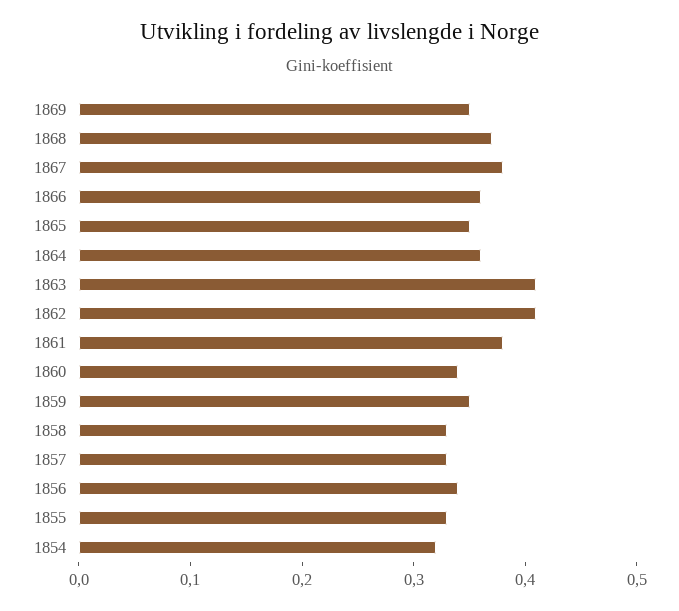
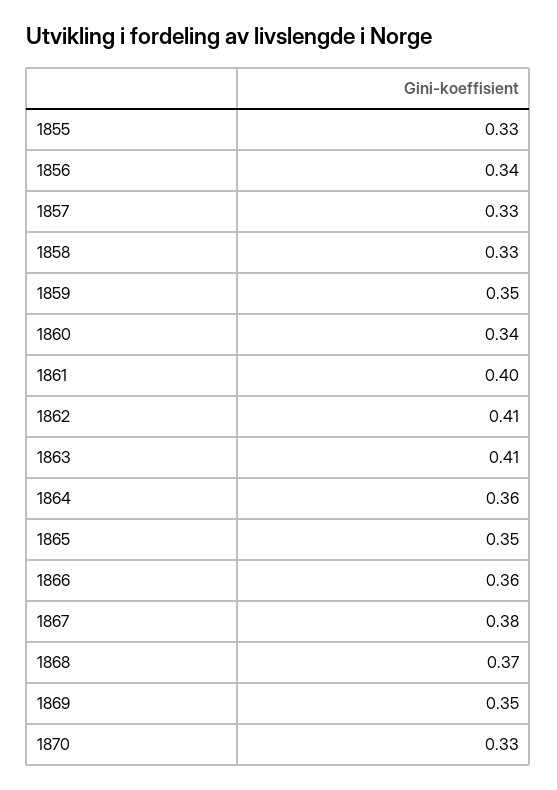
1861: 0.38 -> 0.4
1854: 0.32 -> none
1870: none -> 0.33

